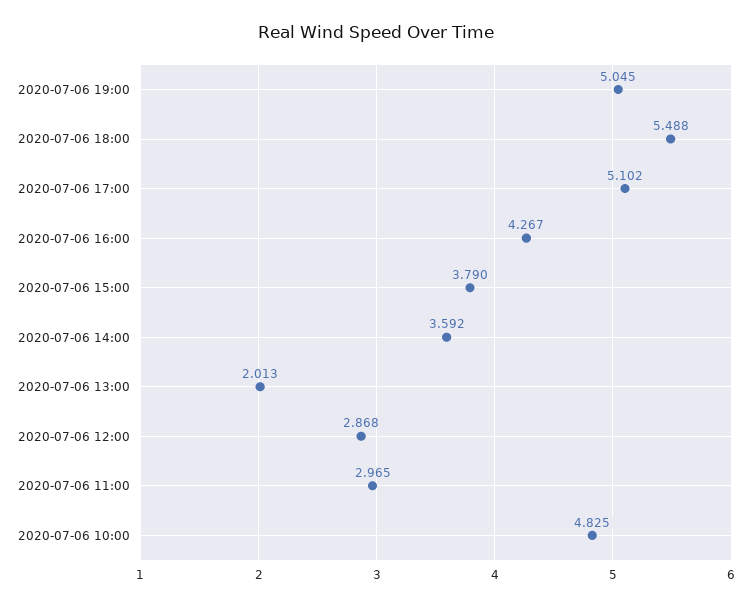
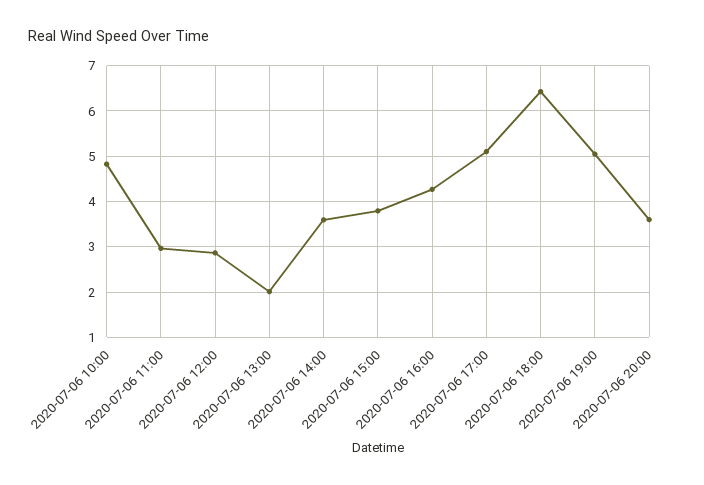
2020-07-06 18:00: 5.488 -> 6.4
2020-07-06 20:00: none -> 3.6

